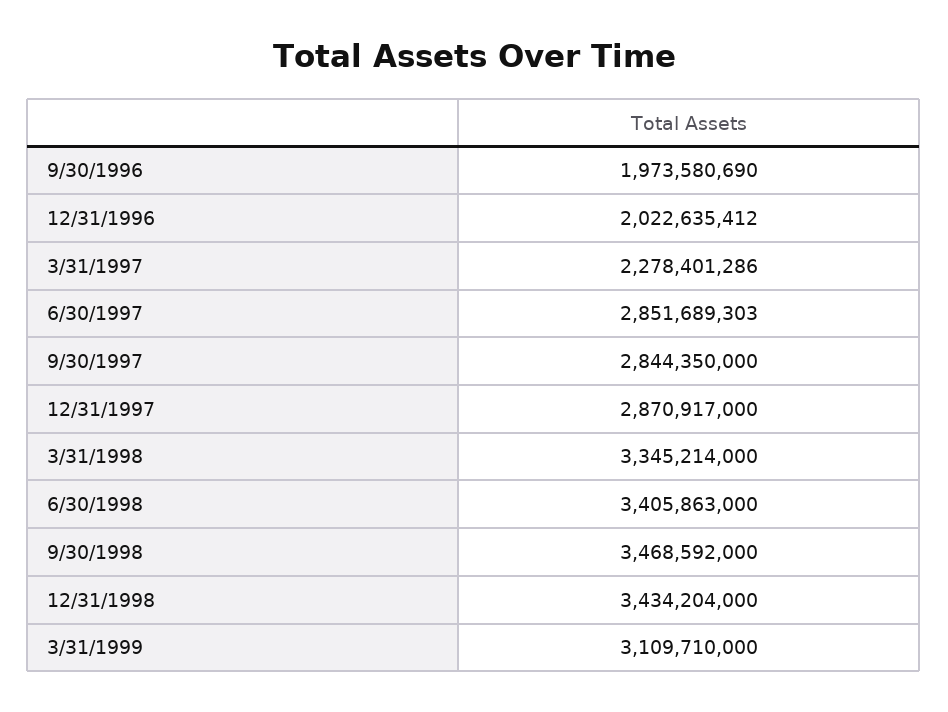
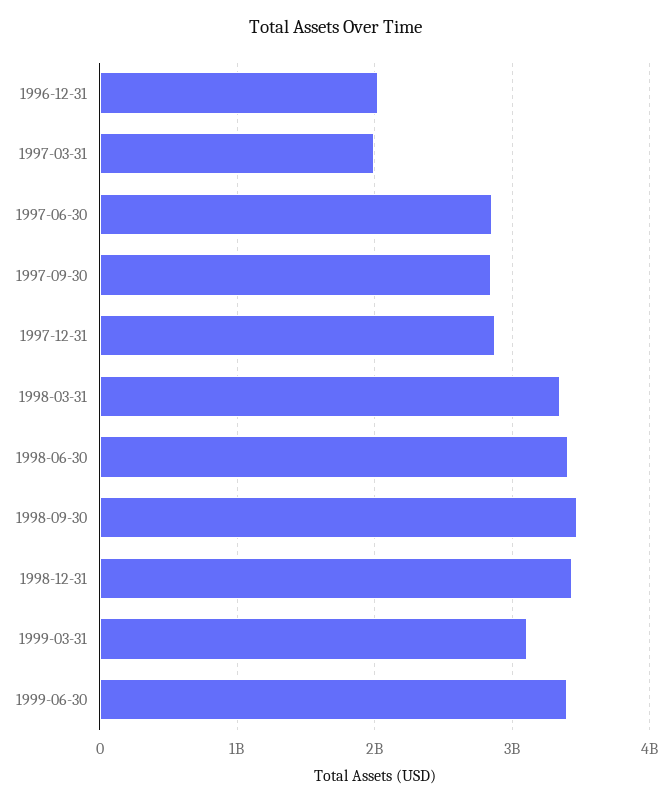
9/30/1996: 1973580690 -> none
3/31/1997: 2278401286 -> 2000000000
1999-06-30: none -> 3400000000

